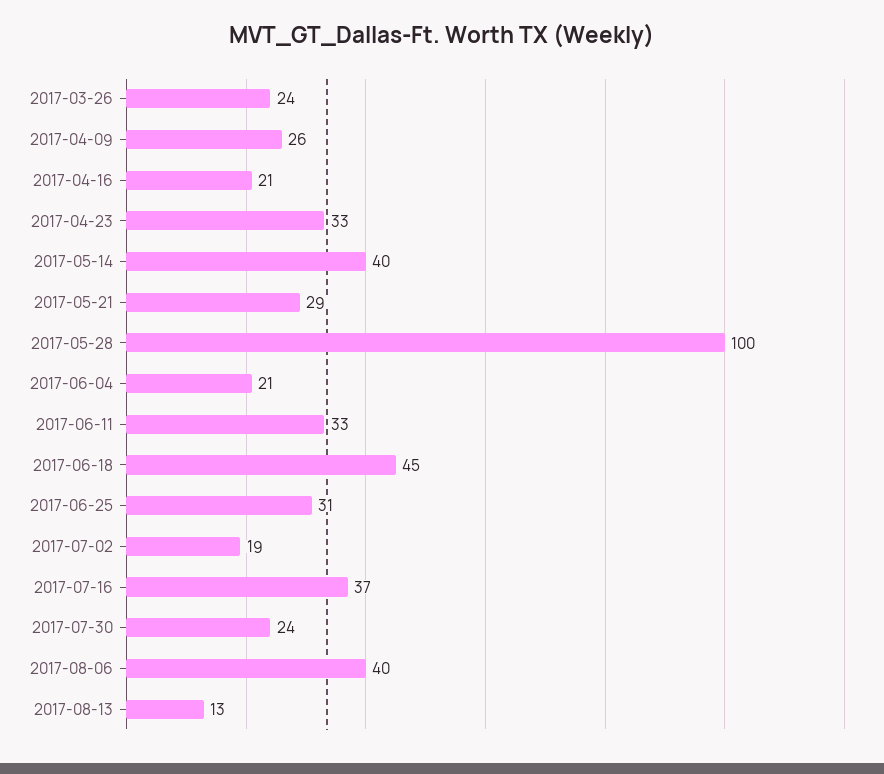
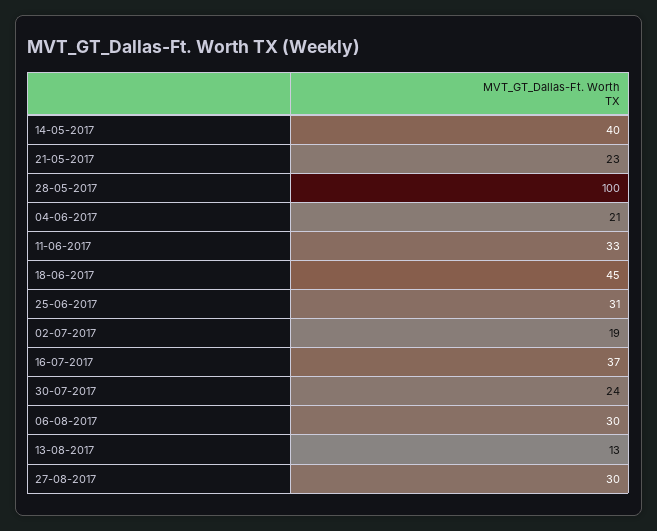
2017-03-26: 24 -> none
2017-04-09: 26 -> none
2017-04-16: 21 -> none
2017-04-23: 33 -> none
2017-05-21: 29 -> 23
2017-08-06: 40 -> 30
27-08-2017: none -> 30

